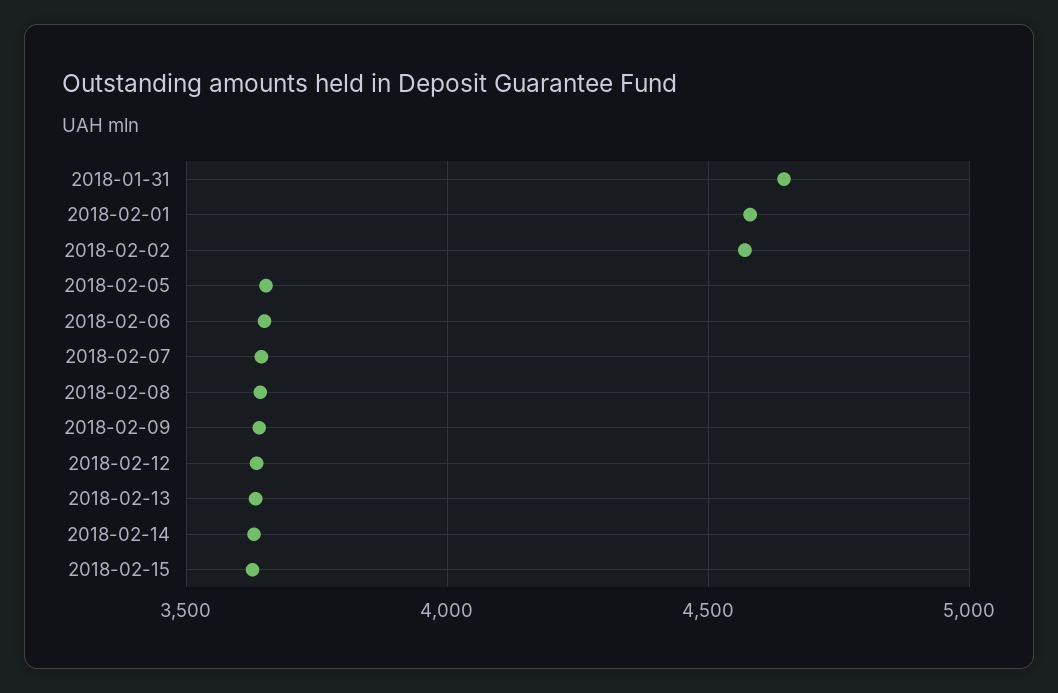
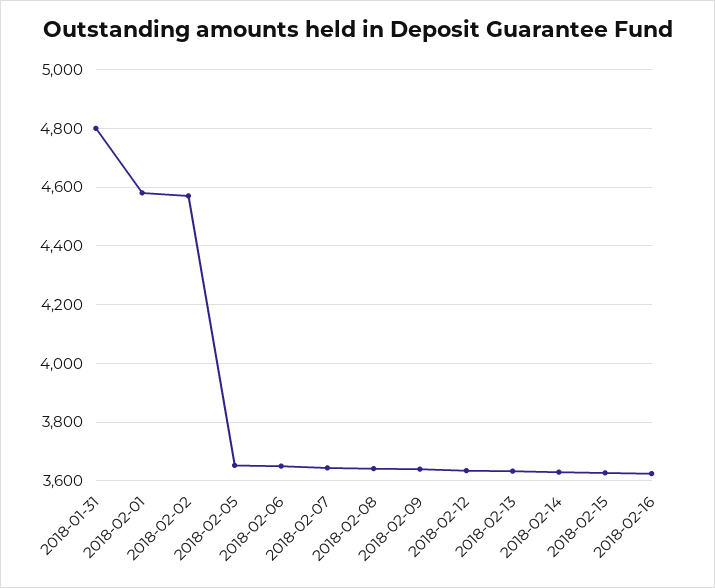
2018-01-31: 4650 -> 4800
2018-02-16: none -> 3625

